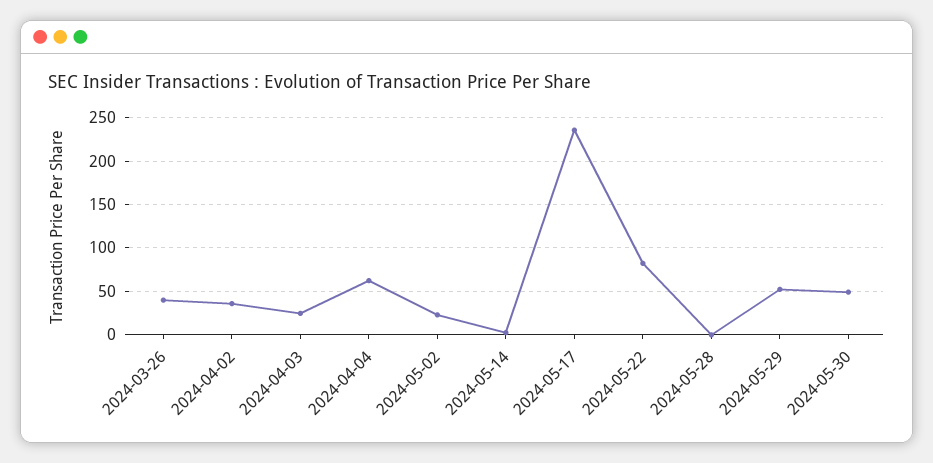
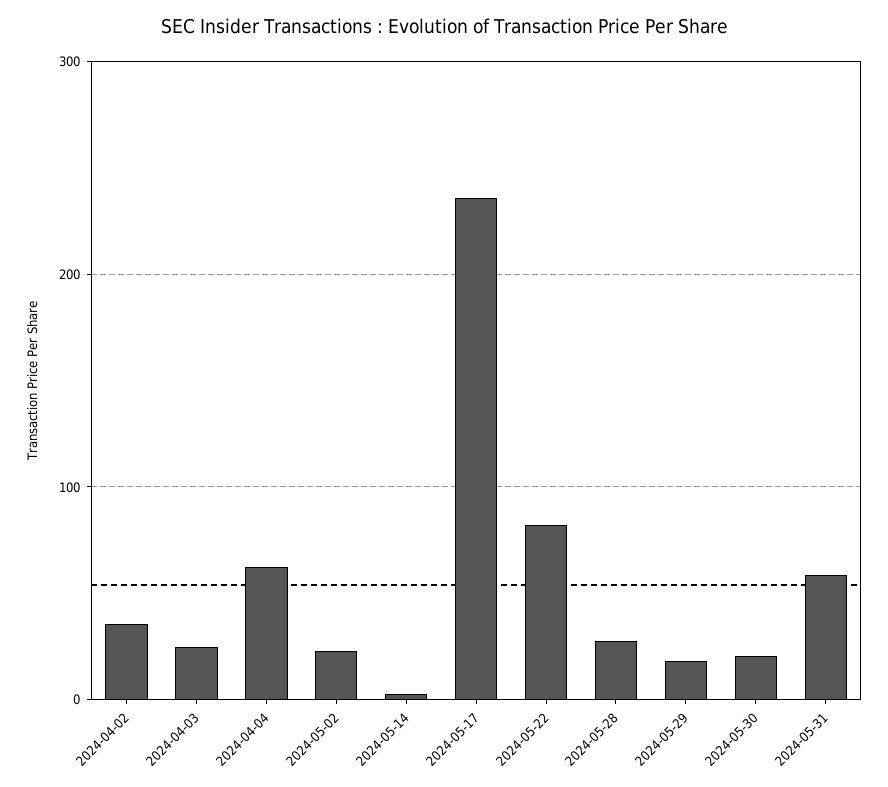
2024-03-26: 40 -> none
2024-05-28: 0 -> 30
2024-05-29: 50 -> 20
2024-05-30: 50 -> 20
2024-05-31: none -> 60

